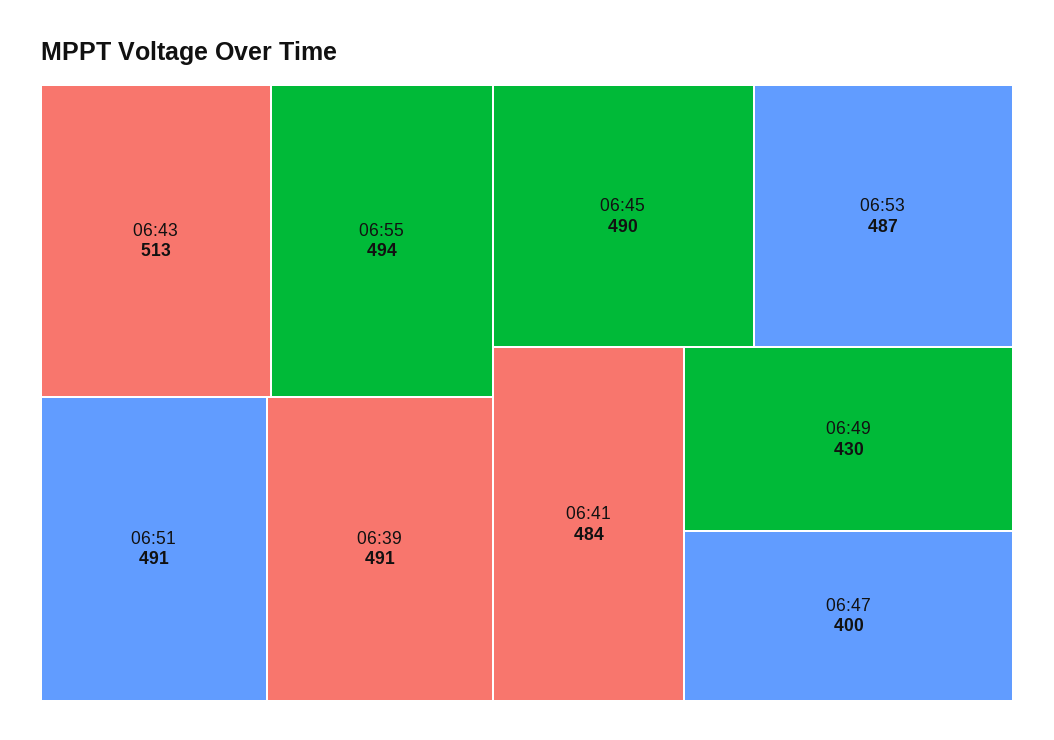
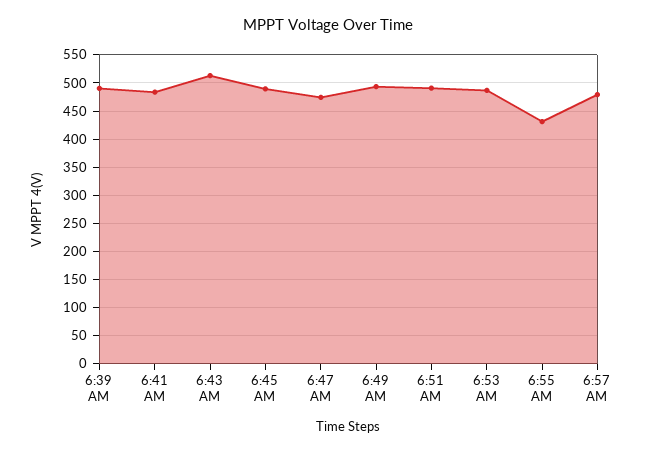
06:55: 494 -> 425
06:49: 430 -> 500
06:47: 400 -> 475
6:57 AM: none -> 475

